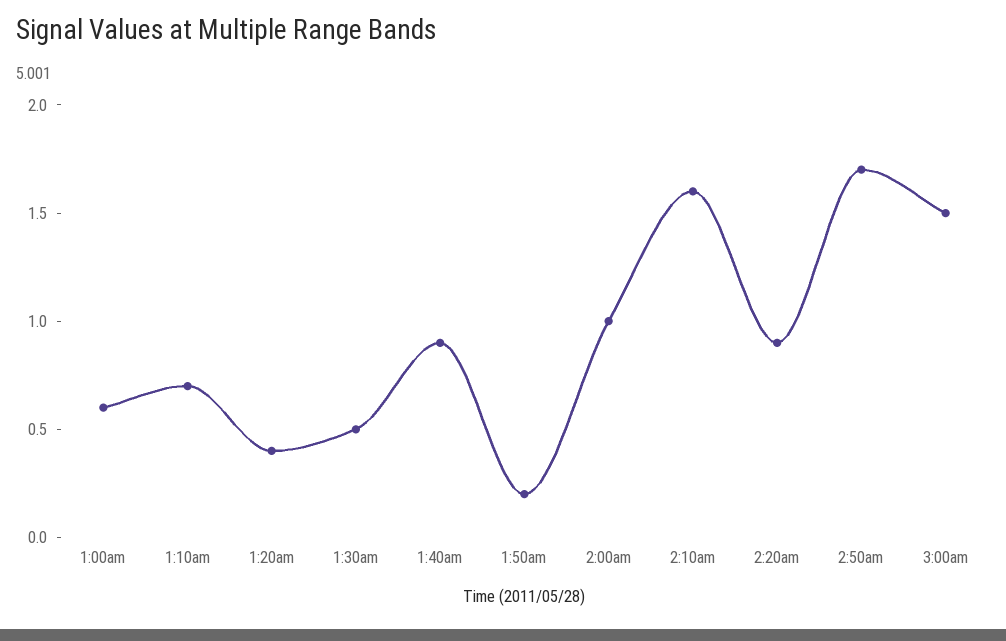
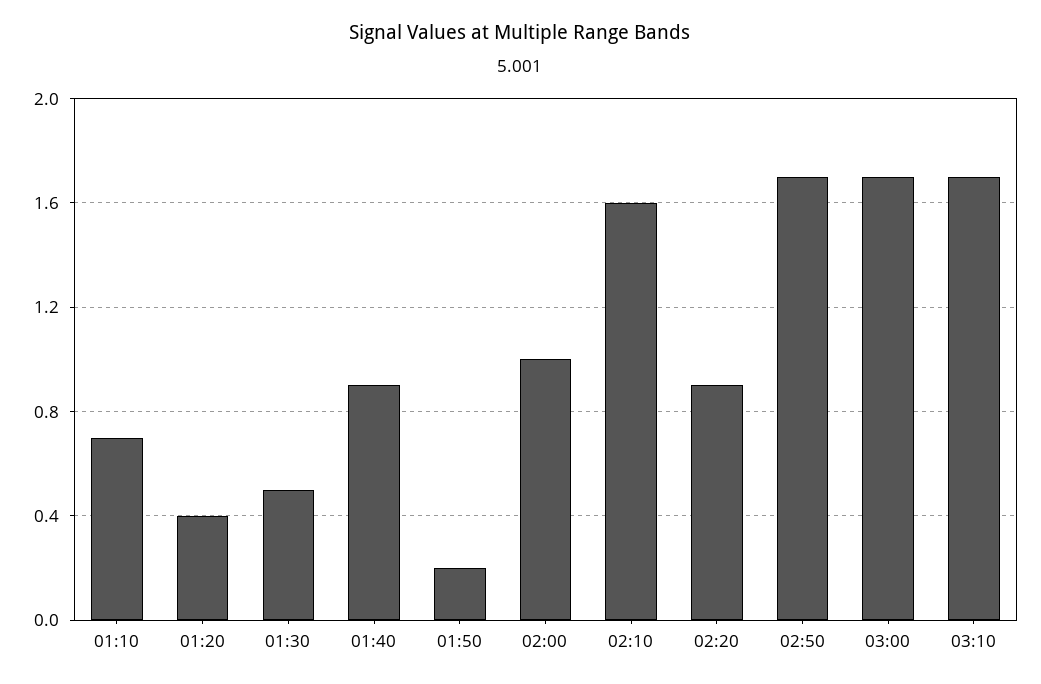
1:00am: 0.6 -> none
3:00am: 1.5 -> 1.7
03:10: none -> 1.7

